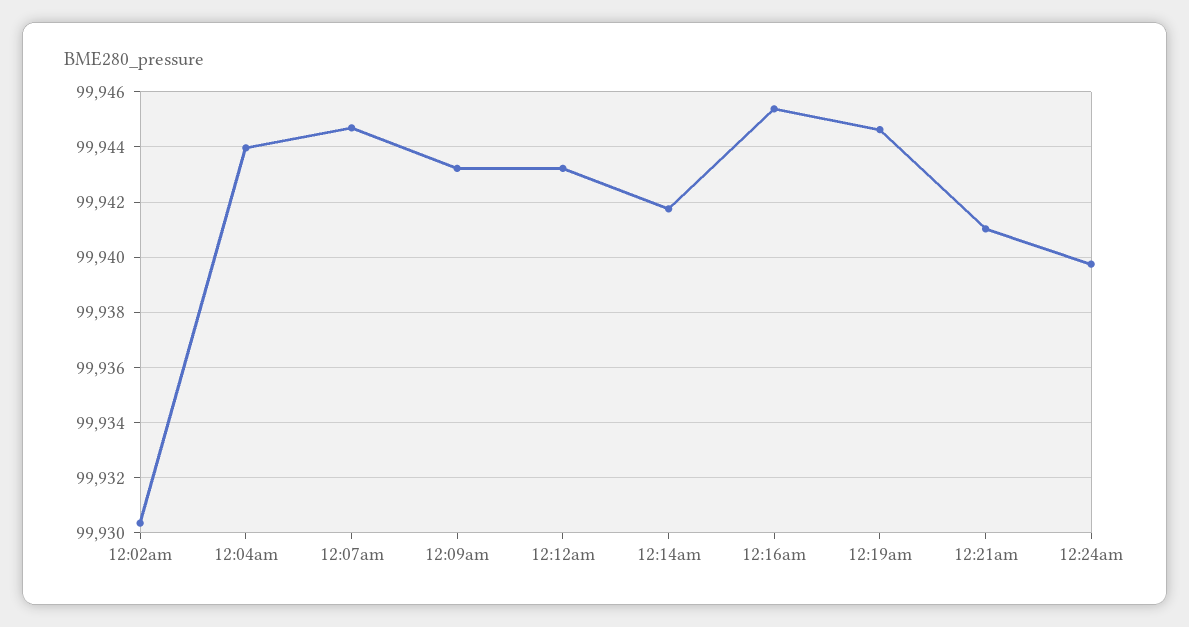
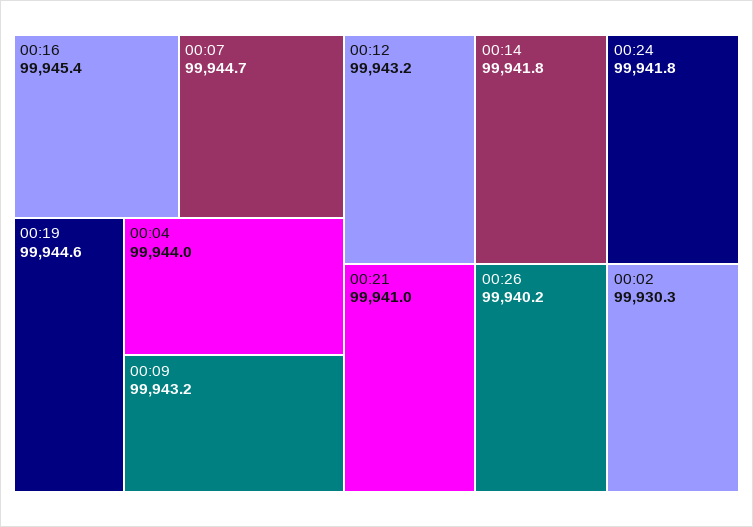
12:24am: 99939.75 -> 99941.8
00:26: none -> 99940.2

